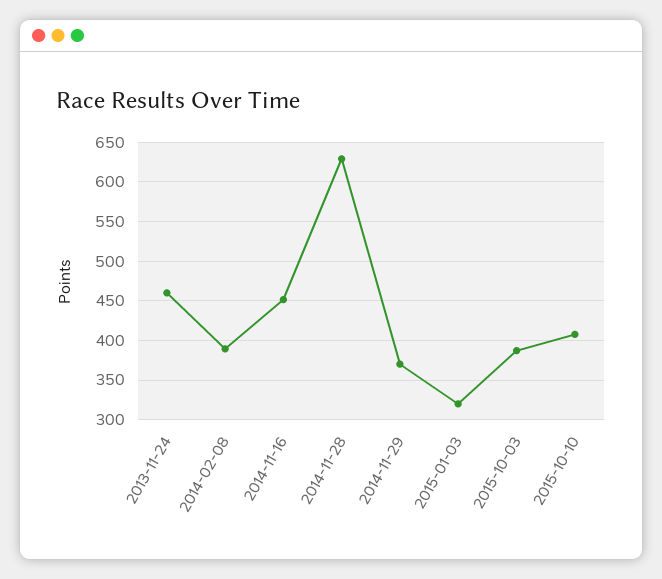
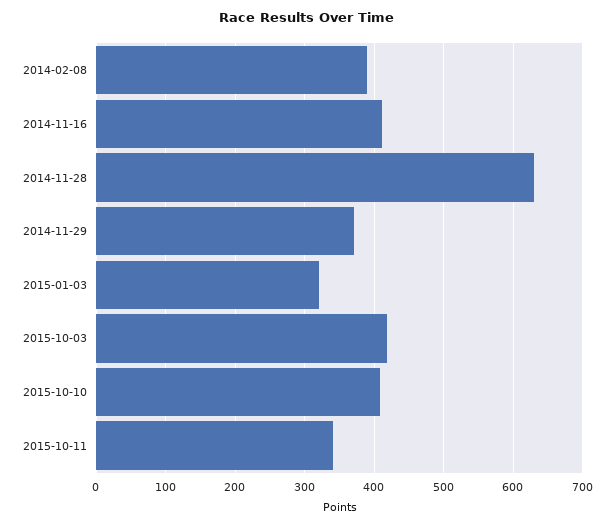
2013-11-24: 460 -> none
2014-11-16: 450 -> 410
2015-10-03: 390 -> 420
2015-10-11: none -> 340

